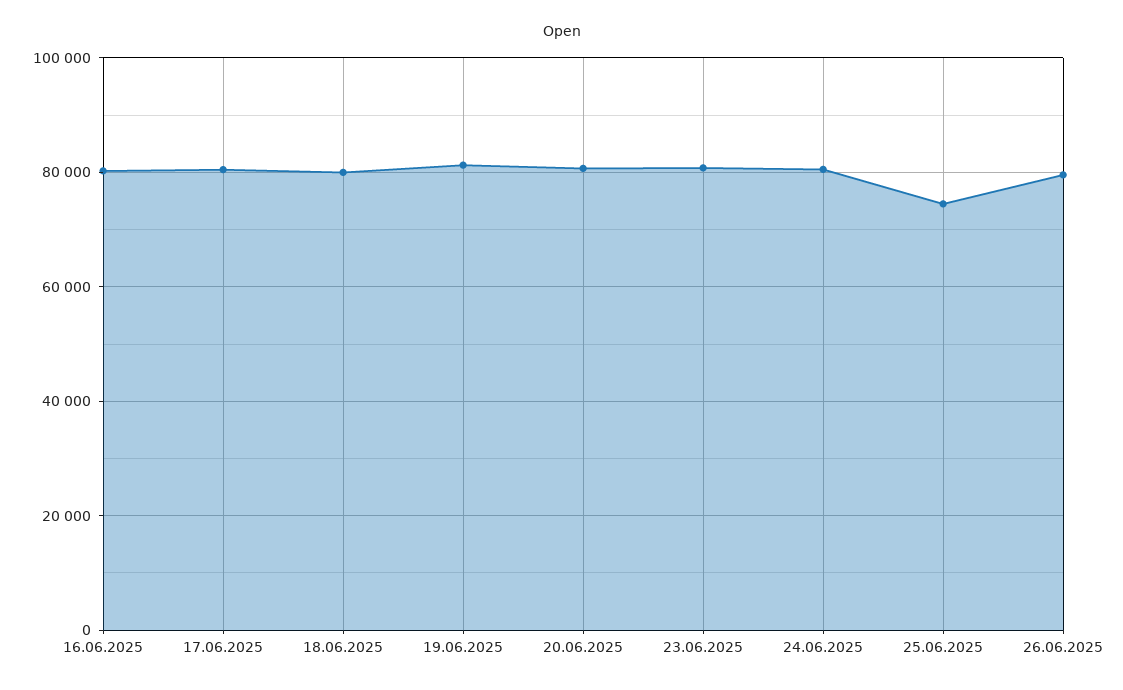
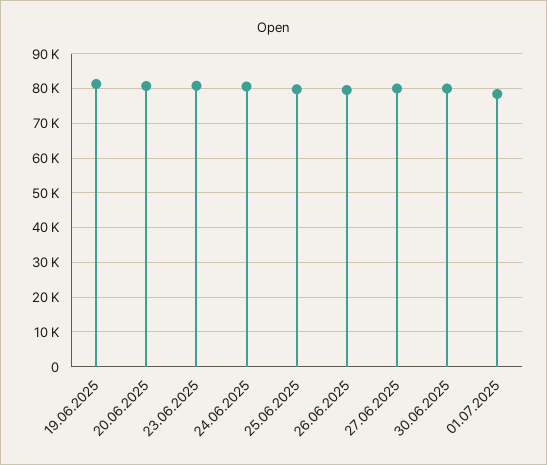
16.06.2025: 80000 -> none
17.06.2025: 80000 -> none
18.06.2025: 80000 -> none
25.06.2025: 74000 -> 80000
27.06.2025: none -> 80000
30.06.2025: none -> 80000
01.07.2025: none -> 78000

